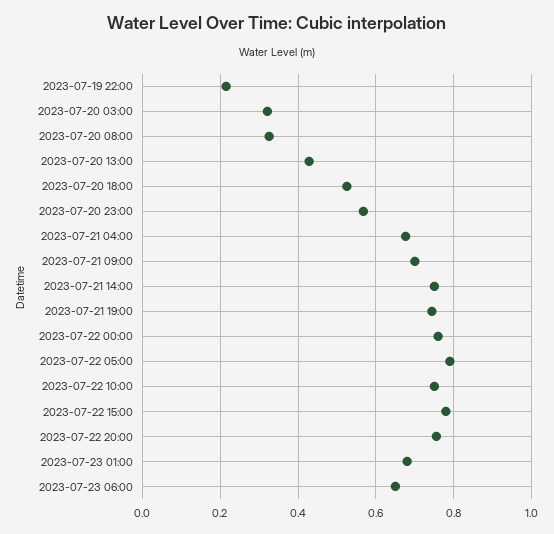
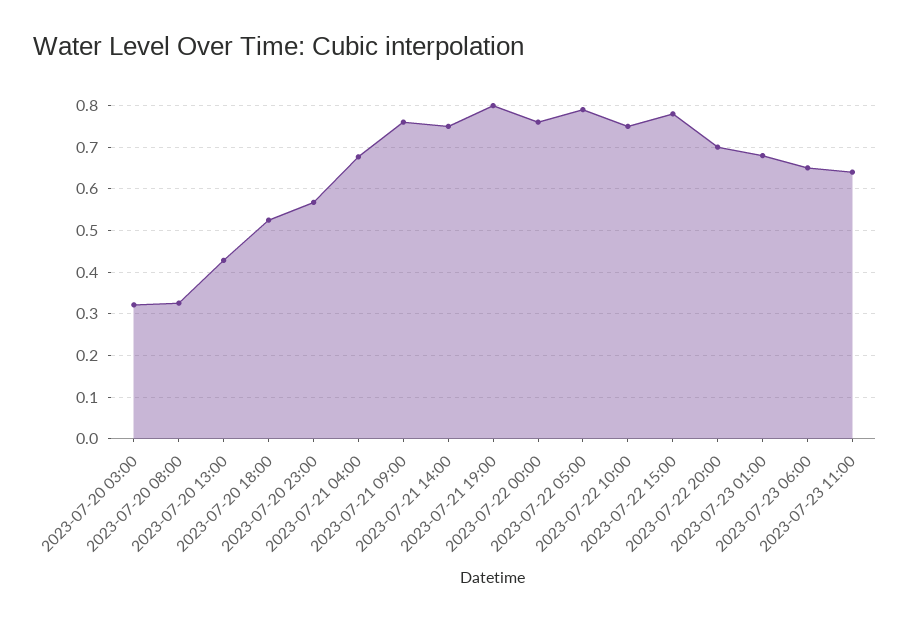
2023-07-19 22:00: 0.22 -> none
2023-07-21 09:00: 0.7 -> 0.76
2023-07-21 19:00: 0.74 -> 0.8
2023-07-22 20:00: 0.76 -> 0.7
2023-07-23 11:00: none -> 0.64

